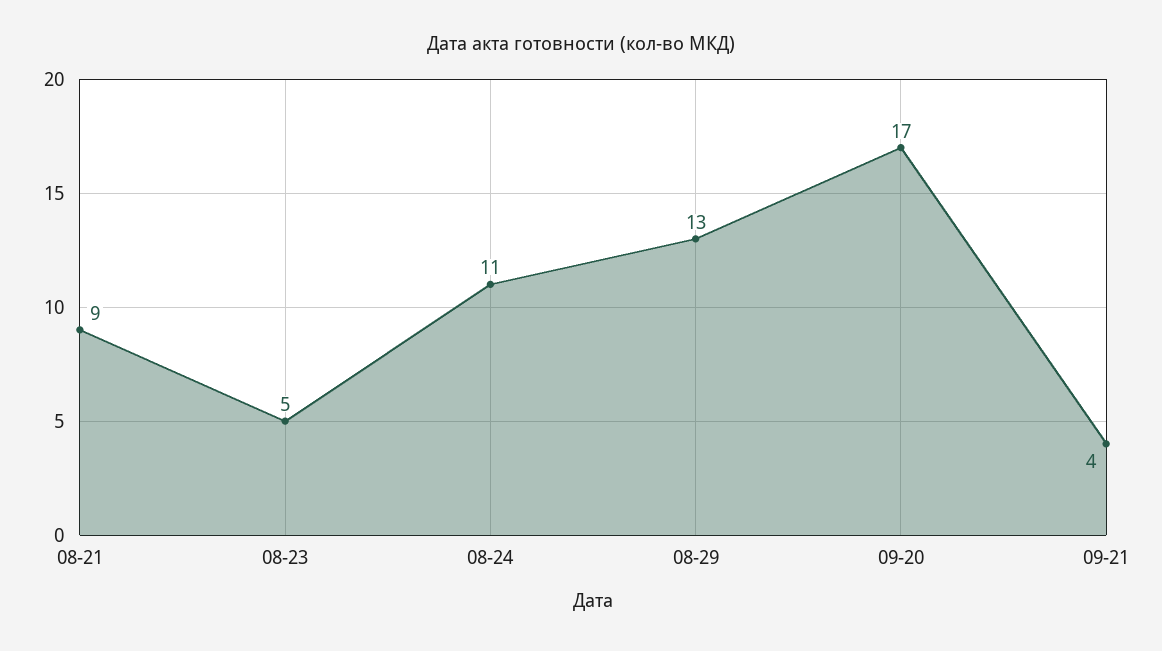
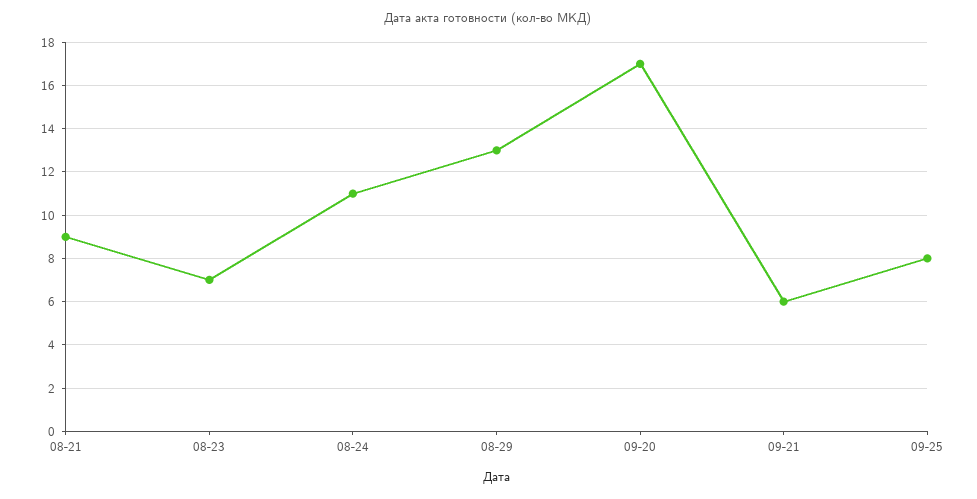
08-23: 5 -> 7
09-21: 4 -> 6
09-25: none -> 8

